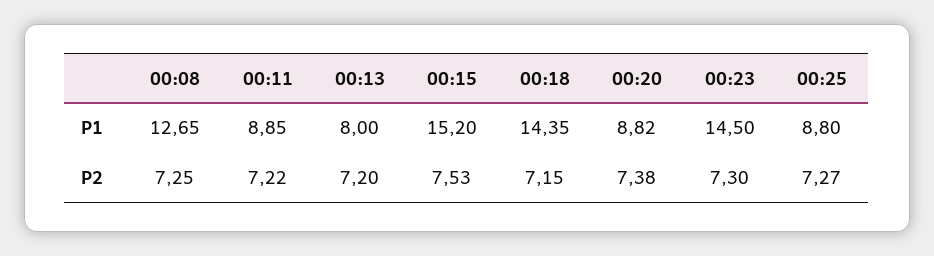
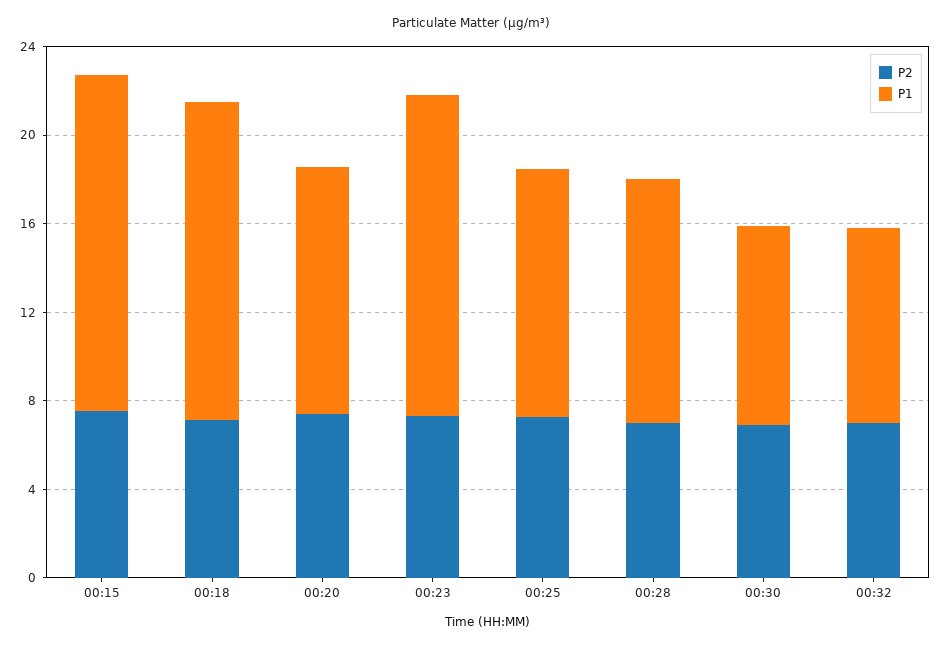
P1, 00:08: 12.65 -> none
P1, 00:11: 8.85 -> none
P1, 00:13: 8 -> none
P1, 00:20: 8.82 -> 11
P1, 00:25: 8.8 -> 11
P2, 00:08: 7.25 -> none
P2, 00:11: 7.22 -> none
P2, 00:13: 7.2 -> none
P2, 00:28: none -> 7
P1, 00:28: none -> 11
P2, 00:30: none -> 7
P1, 00:30: none -> 9
P2, 00:32: none -> 7
P1, 00:32: none -> 9

